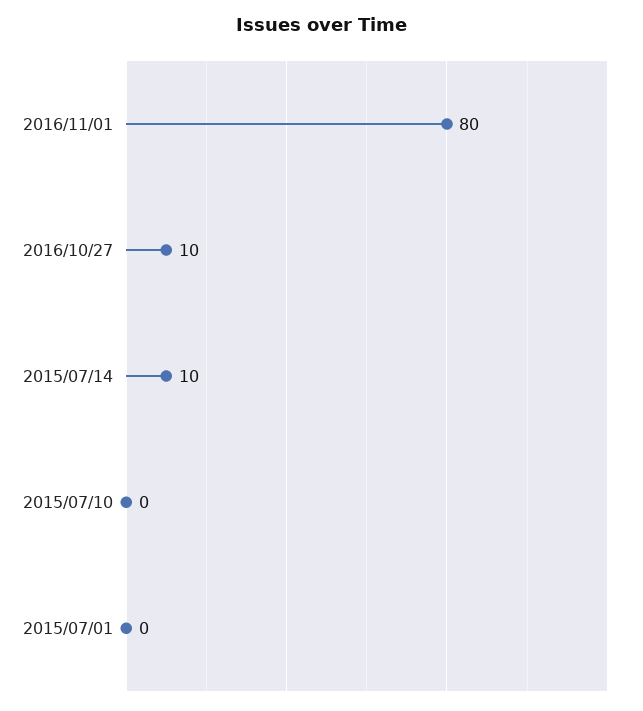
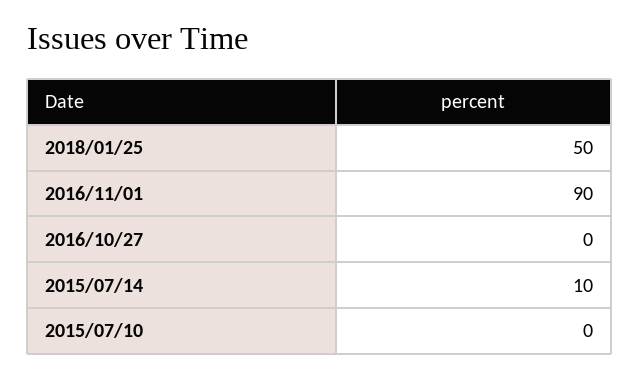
2016/11/01: 80 -> 90
2016/10/27: 10 -> 0
2015/07/01: 0 -> none
2018/01/25: none -> 50

